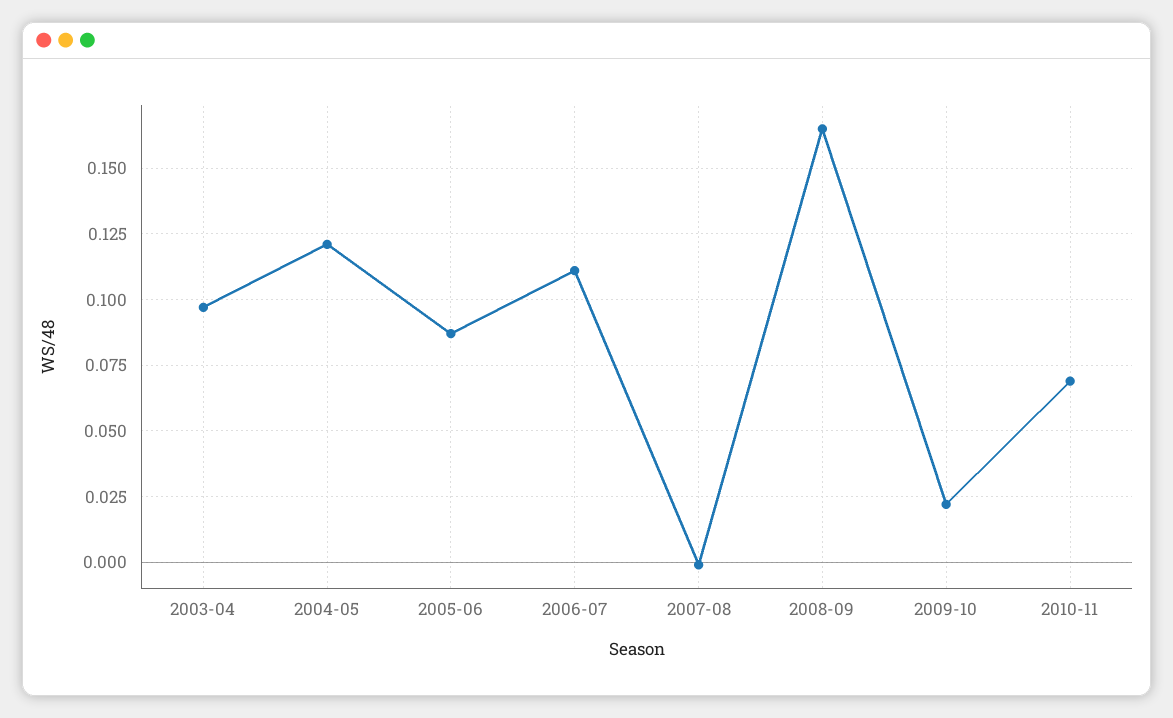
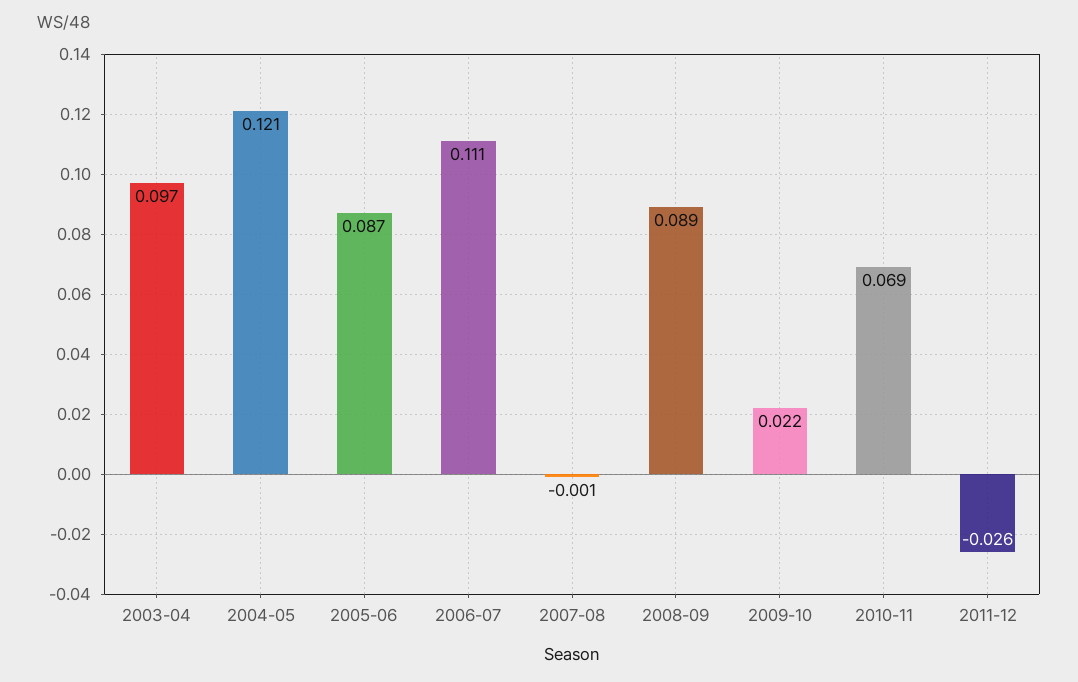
2008-09: 0.165 -> 0.089
2011-12: none -> -0.026

